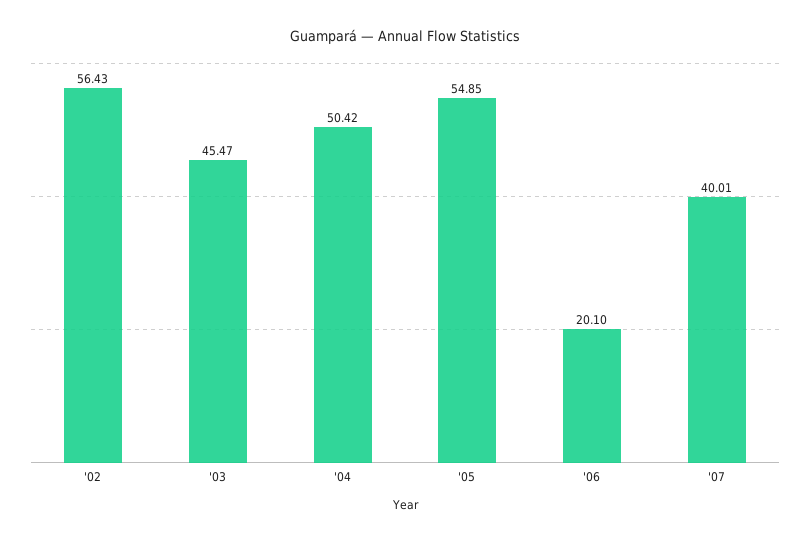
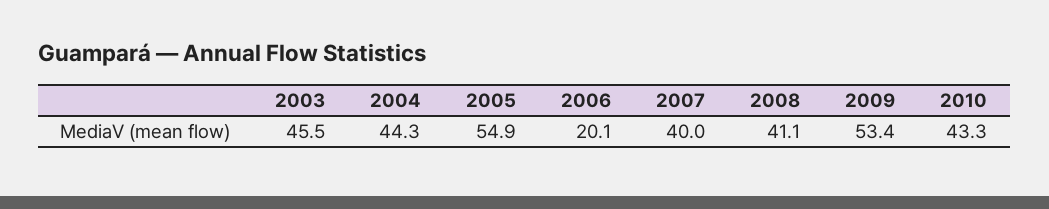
'02: 56.43 -> none
'04: 50.42 -> 44.3
2008: none -> 41.1
2009: none -> 53.4
2010: none -> 43.3

